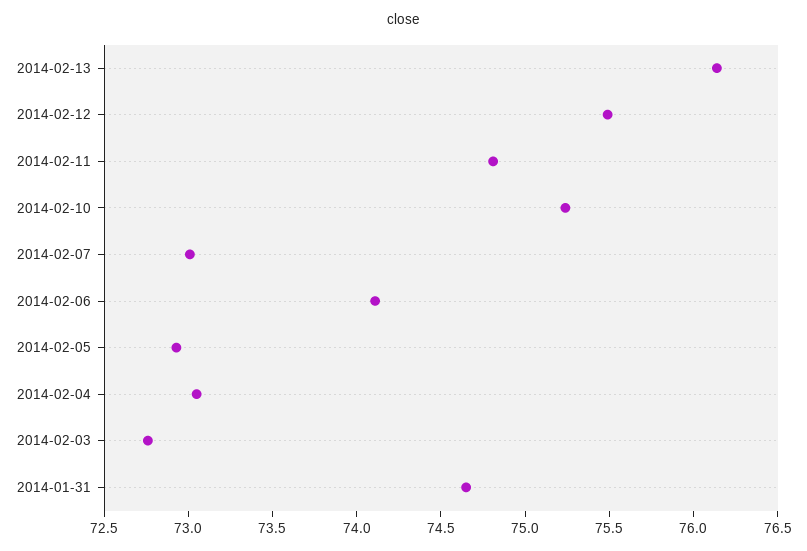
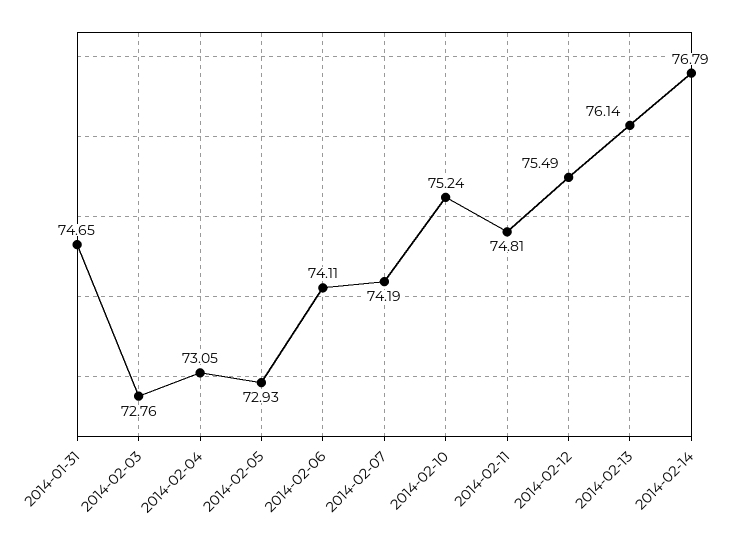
2014-02-07: 73 -> 74.19
2014-02-14: none -> 76.79

